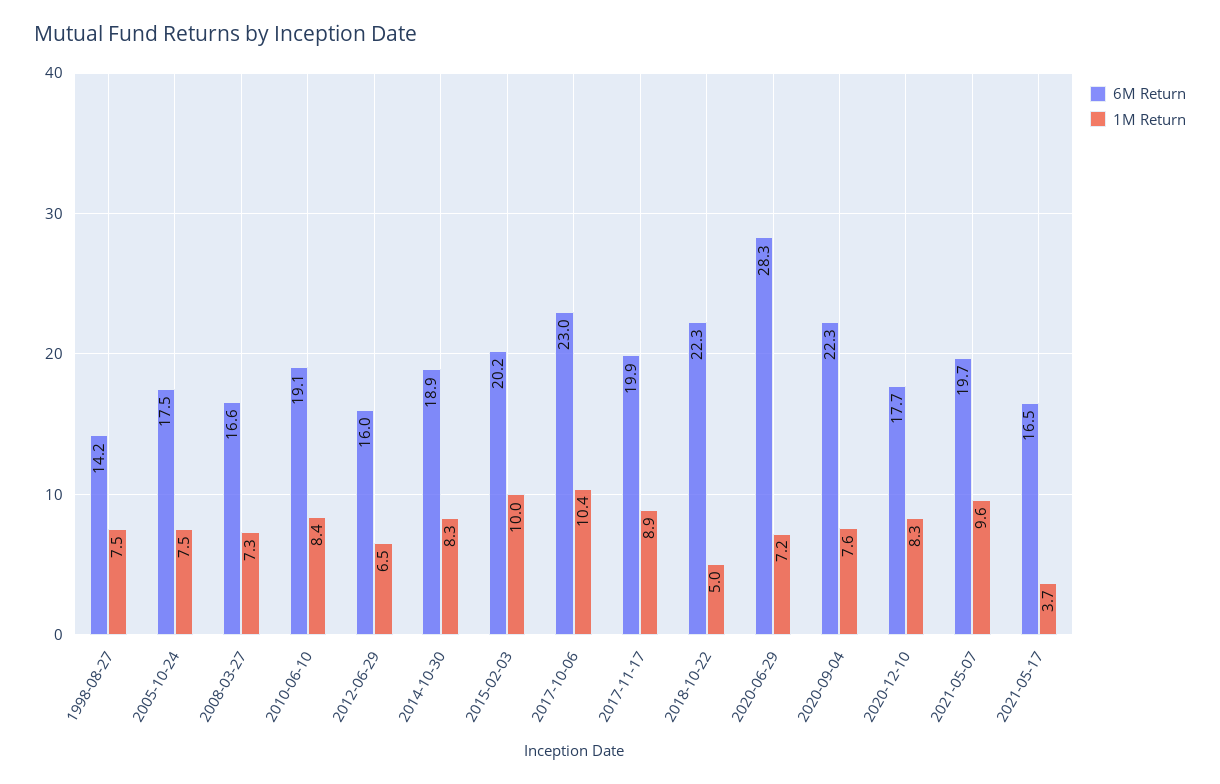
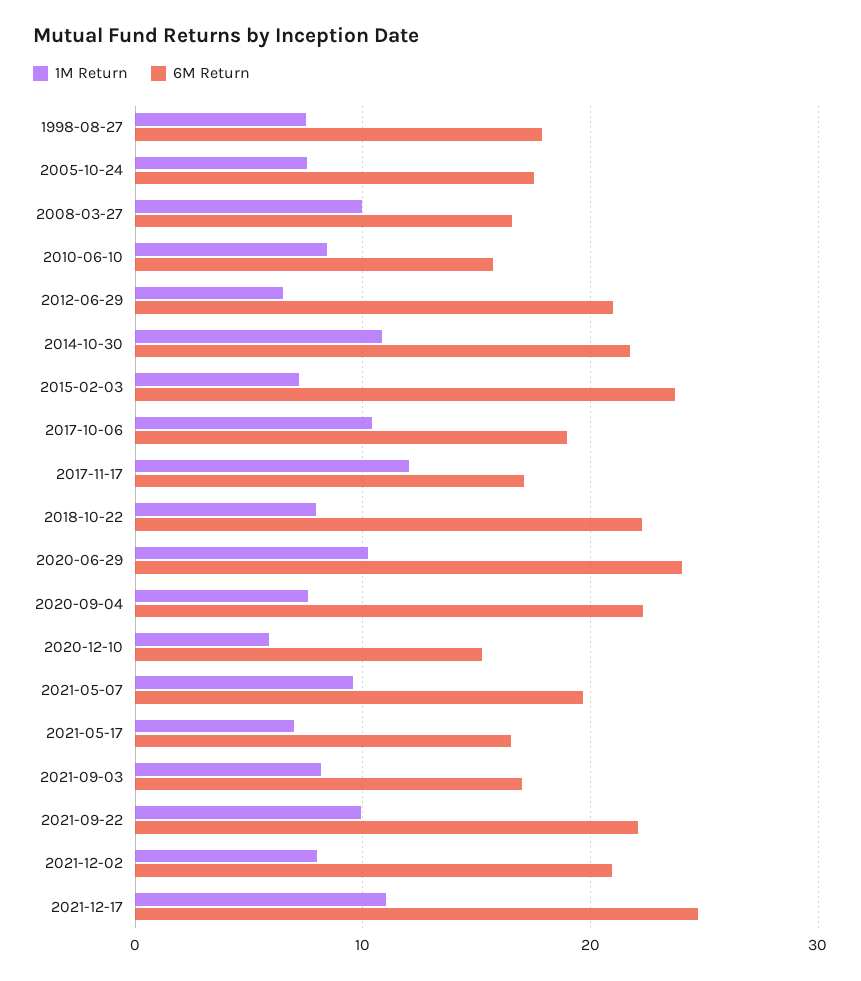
6M Return, 1998-08-27: 14.2 -> 18
1M Return, 2008-03-27: 7.3 -> 10
6M Return, 2010-06-10: 19.1 -> 16
6M Return, 2012-06-29: 16 -> 21
6M Return, 2014-10-30: 18.9 -> 22
1M Return, 2014-10-30: 8.3 -> 11
6M Return, 2015-02-03: 20.2 -> 24
1M Return, 2015-02-03: 10 -> 7
6M Return, 2017-10-06: 23 -> 19
6M Return, 2017-11-17: 19.9 -> 17
1M Return, 2017-11-17: 8.9 -> 12
1M Return, 2018-10-22: 5 -> 8
6M Return, 2020-06-29: 28.3 -> 24
1M Return, 2020-06-29: 7.2 -> 10
6M Return, 2020-12-10: 17.7 -> 15
1M Return, 2020-12-10: 8.3 -> 6
1M Return, 2021-05-17: 3.7 -> 7
1M Return, 2021-09-03: none -> 8
6M Return, 2021-09-03: none -> 17
1M Return, 2021-09-22: none -> 10
6M Return, 2021-09-22: none -> 22
1M Return, 2021-12-02: none -> 8
6M Return, 2021-12-02: none -> 21
1M Return, 2021-12-17: none -> 11
6M Return, 2021-12-17: none -> 25

